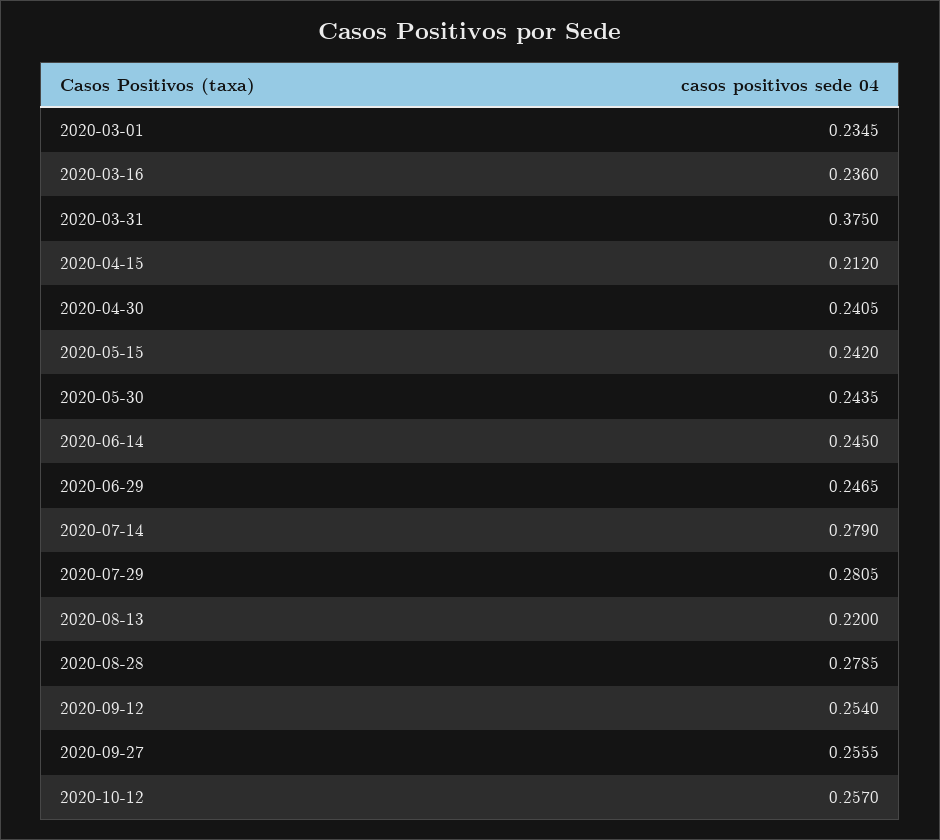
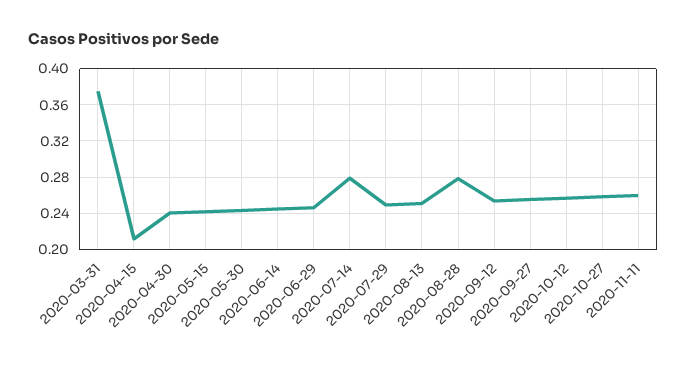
2020-03-01: 0.2345 -> none
2020-03-16: 0.236 -> none
2020-07-29: 0.2805 -> 0.25
2020-08-13: 0.22 -> 0.25
2020-10-27: none -> 0.26
2020-11-11: none -> 0.26

